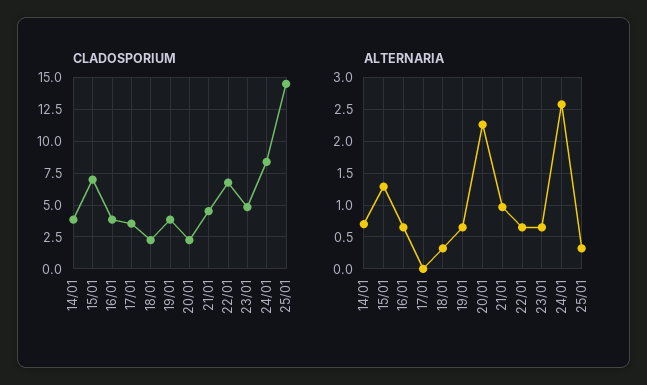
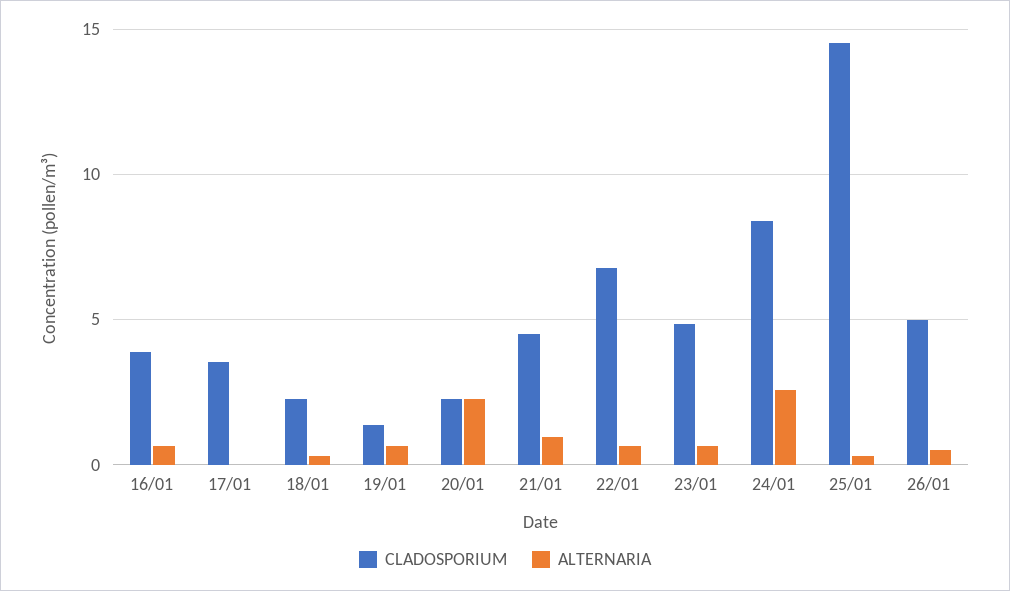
CLADOSPORIUM, 14/01: 4 -> none
CLADOSPORIUM, 15/01: 7 -> none
CLADOSPORIUM, 19/01: 4 -> 1.5
ALTERNARIA, 14/01: 0.7 -> none
ALTERNARIA, 15/01: 1.3 -> none
CLADOSPORIUM, 26/01: none -> 5
ALTERNARIA, 26/01: none -> 0.5

